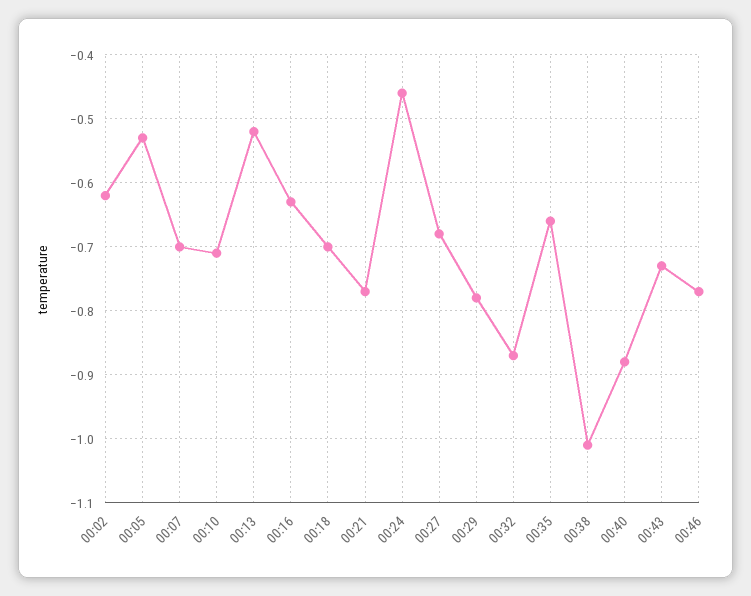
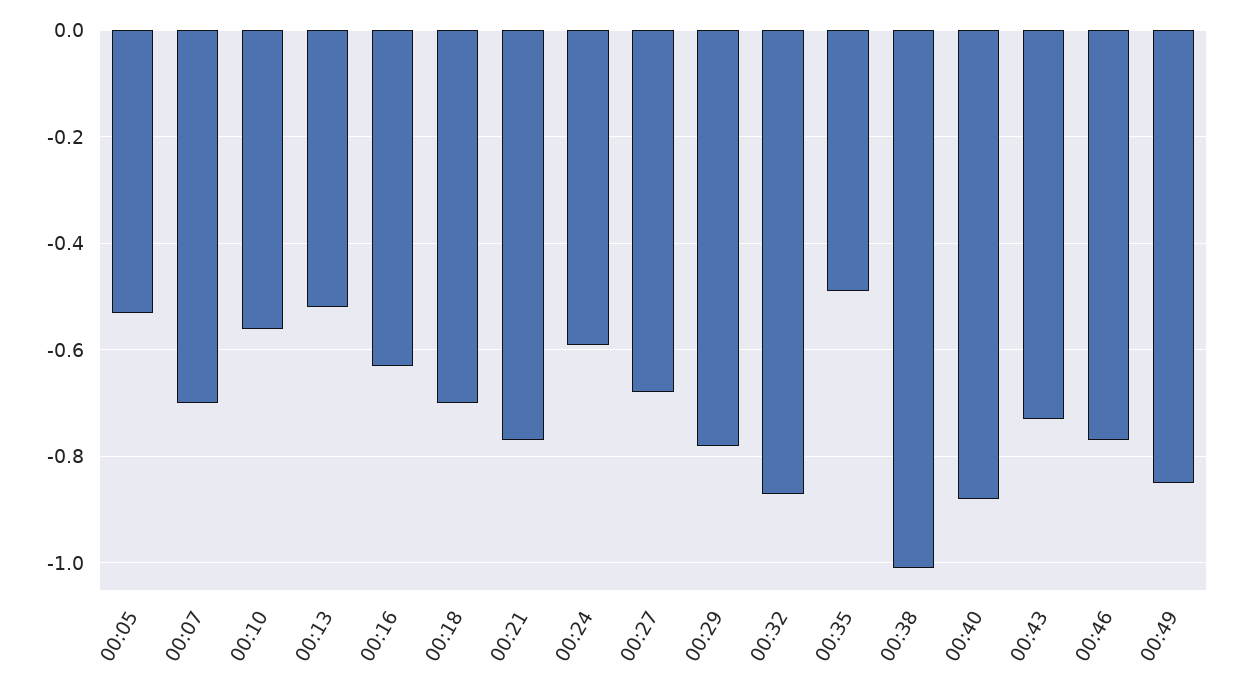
00:02: -0.62 -> none
00:10: -0.71 -> -0.55
00:24: -0.46 -> -0.6
00:35: -0.66 -> -0.5
00:49: none -> -0.85

